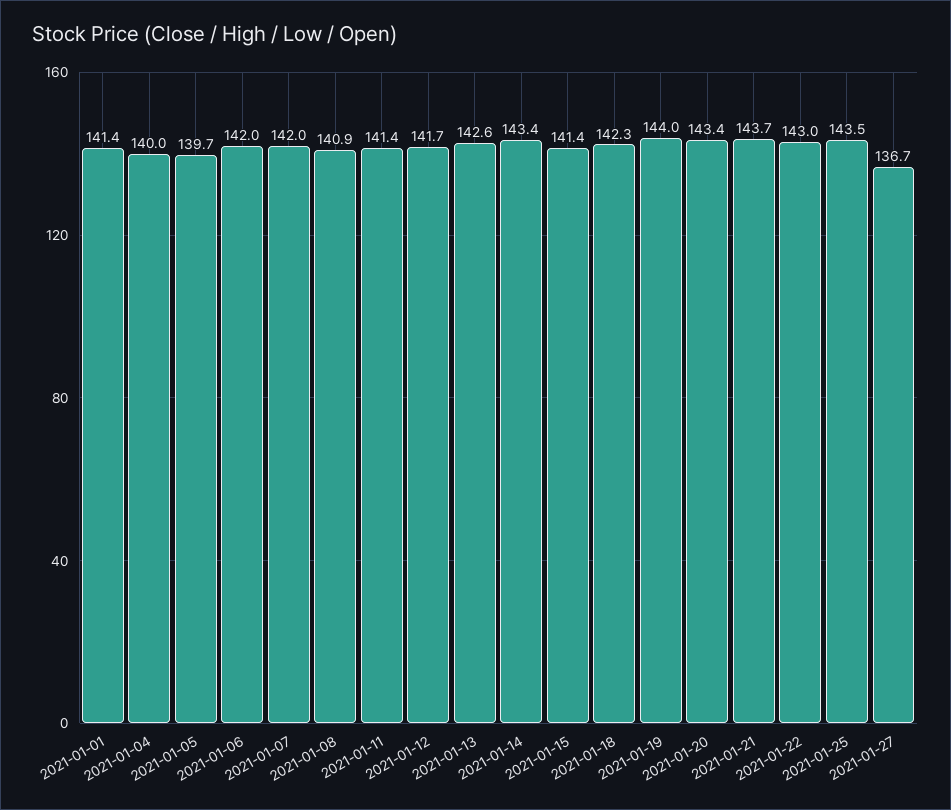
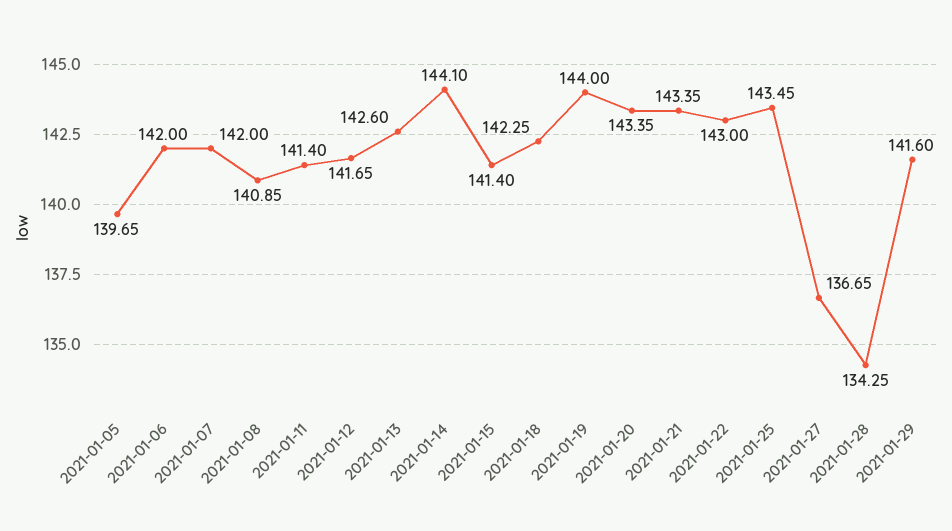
2021-01-01: 141.4 -> none
2021-01-04: 140 -> none
2021-01-14: 143.4 -> 144.1
2021-01-21: 143.7 -> 143.35
2021-01-28: none -> 134.25
2021-01-29: none -> 141.6

